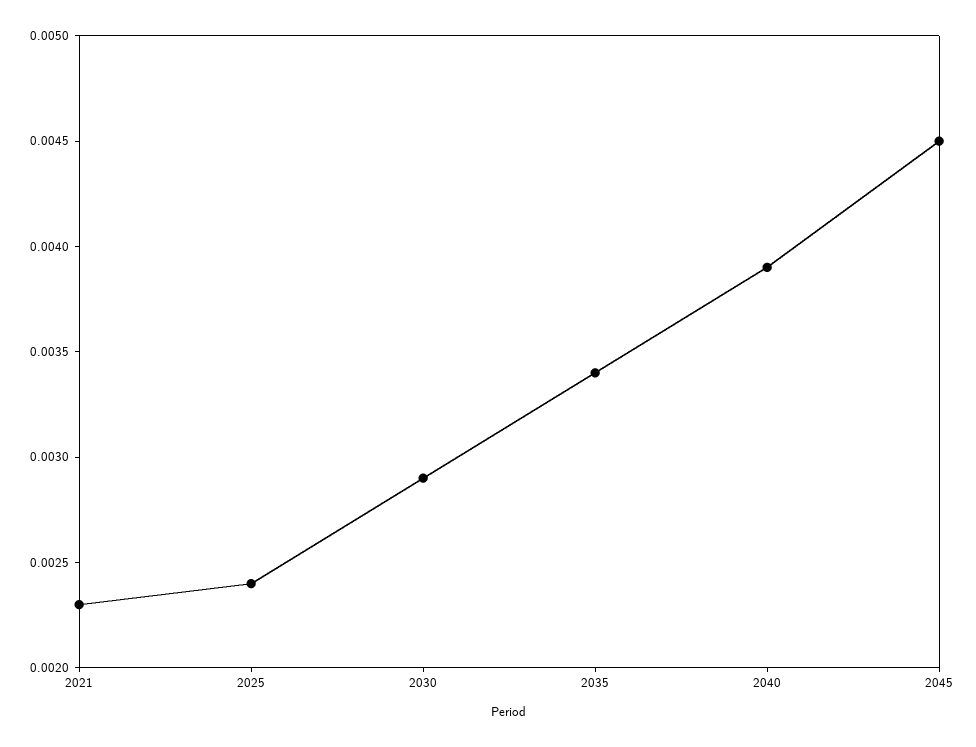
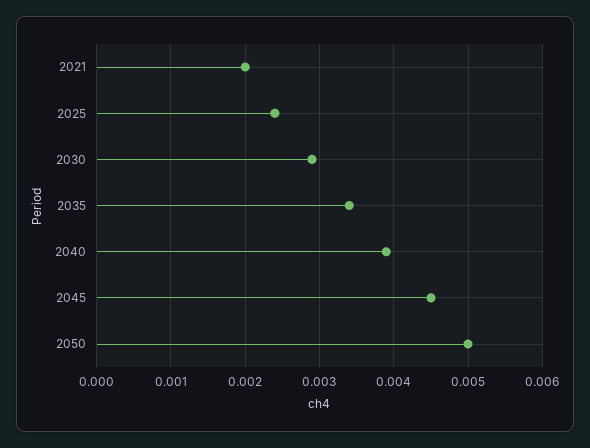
2021: 0.0023 -> 0.002
2050: none -> 0.005

